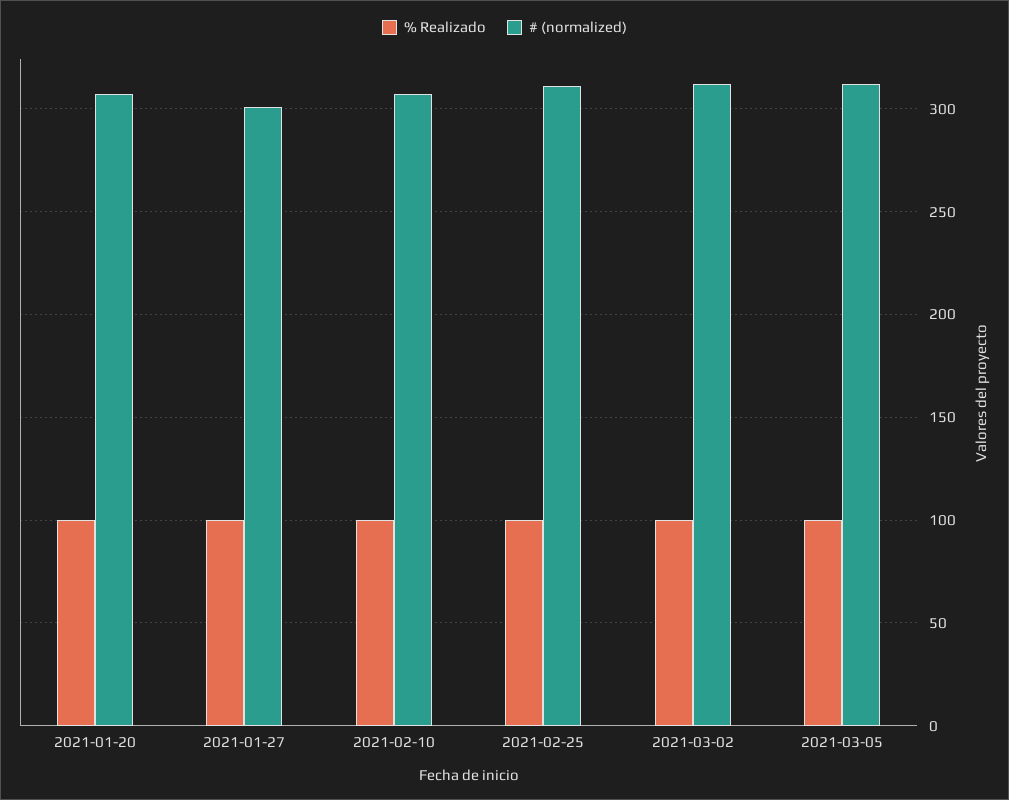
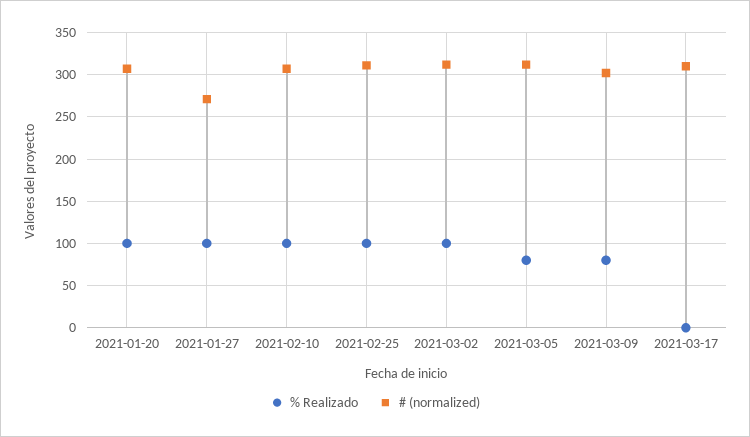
# (normalized), 2021-01-27: 300 -> 270
% Realizado, 2021-03-05: 100 -> 80
% Realizado, 2021-03-09: none -> 80
# (normalized), 2021-03-09: none -> 300
% Realizado, 2021-03-17: none -> 0
# (normalized), 2021-03-17: none -> 310

